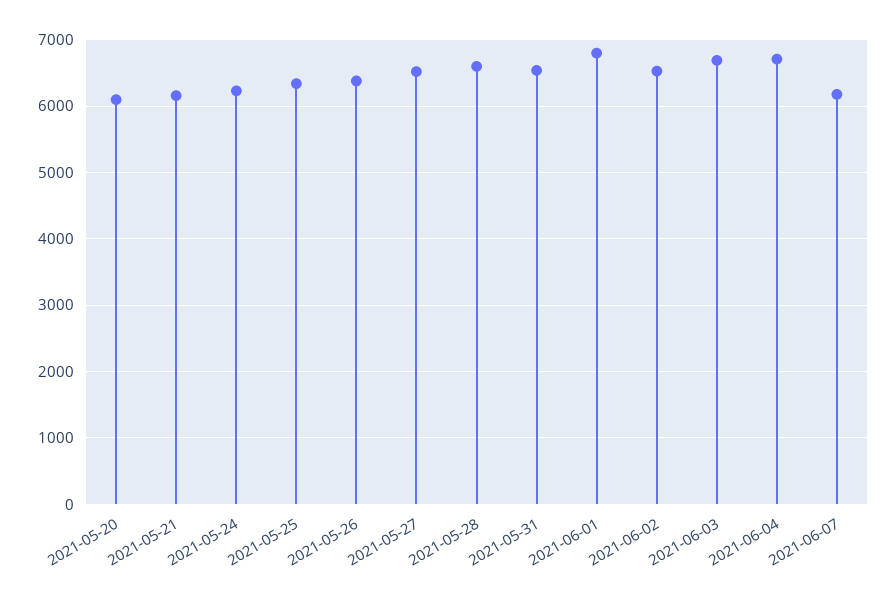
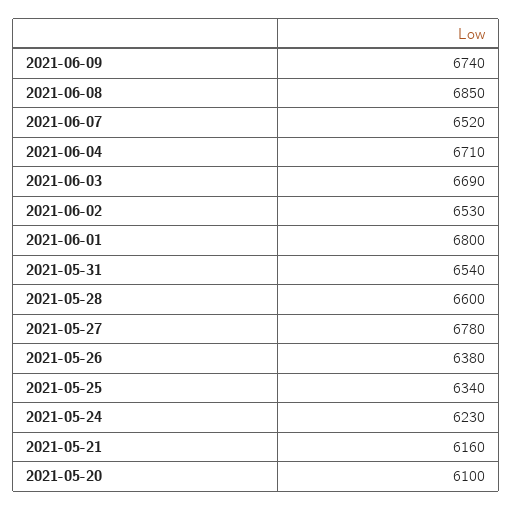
2021-05-27: 6500 -> 6780
2021-06-07: 6200 -> 6520
2021-06-09: none -> 6740
2021-06-08: none -> 6850

